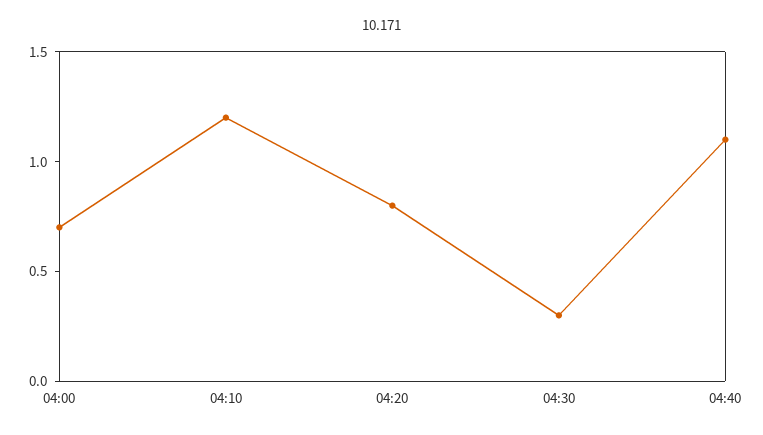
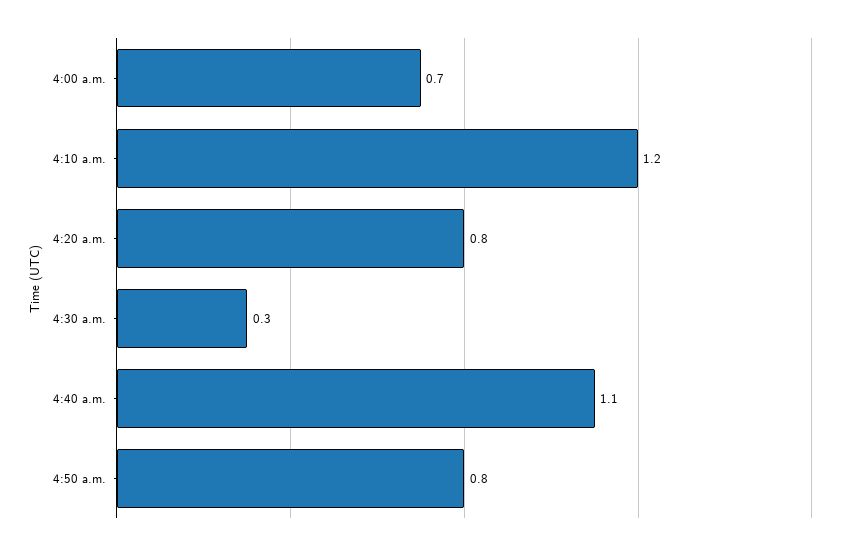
4:50 a.m.: none -> 0.8

